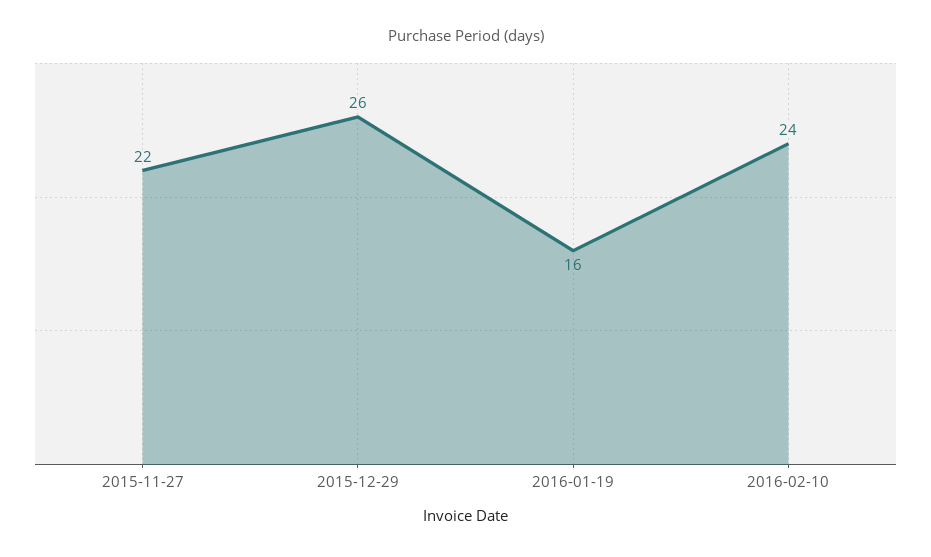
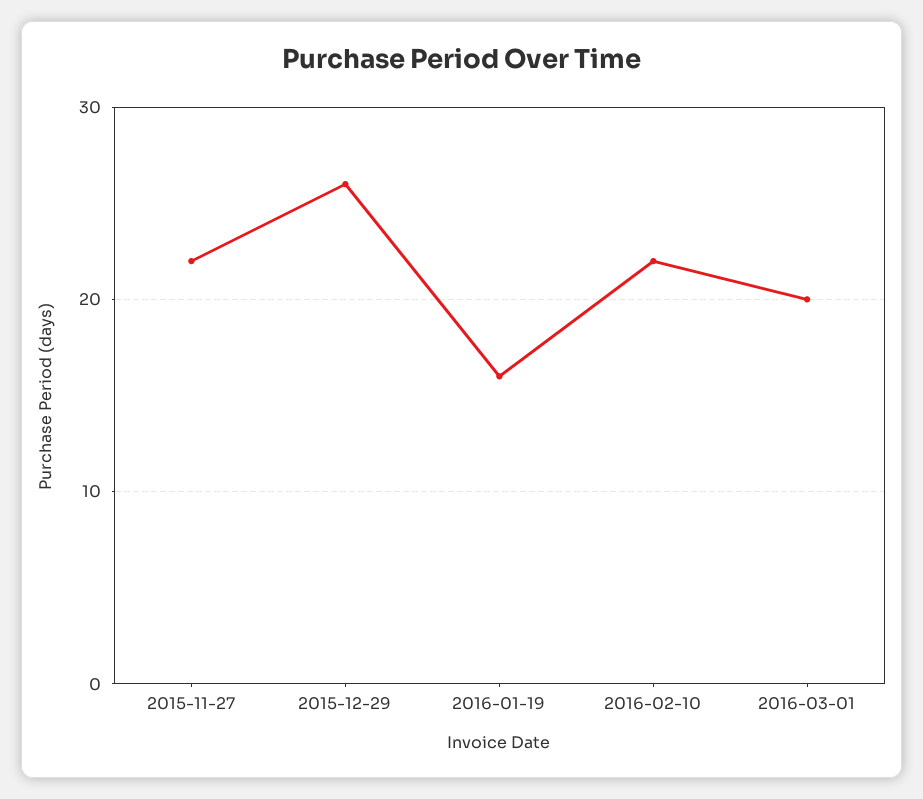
2016-02-10: 24 -> 22
2016-03-01: none -> 20

